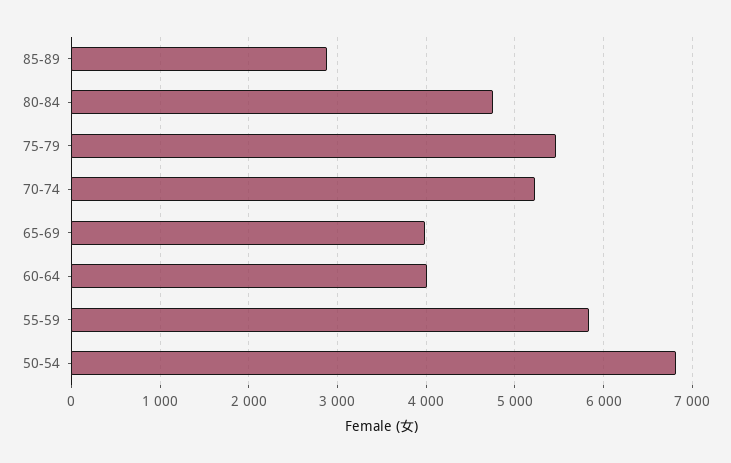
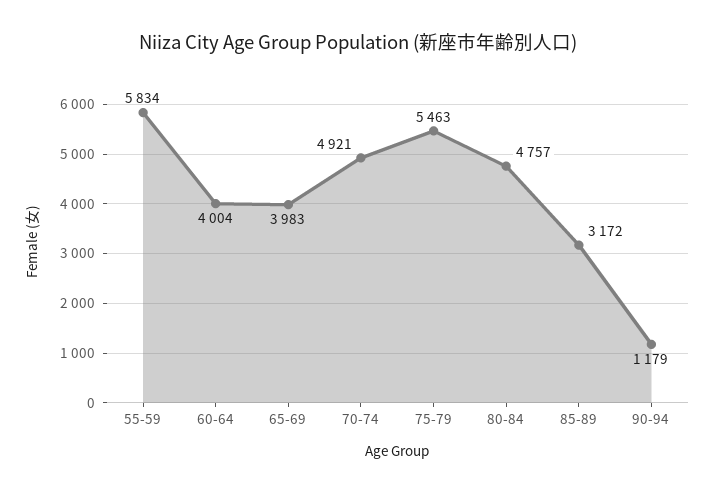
85-89: 2900 -> 3172
70-74: 5200 -> 4921
50-54: 6800 -> none
90-94: none -> 1179

